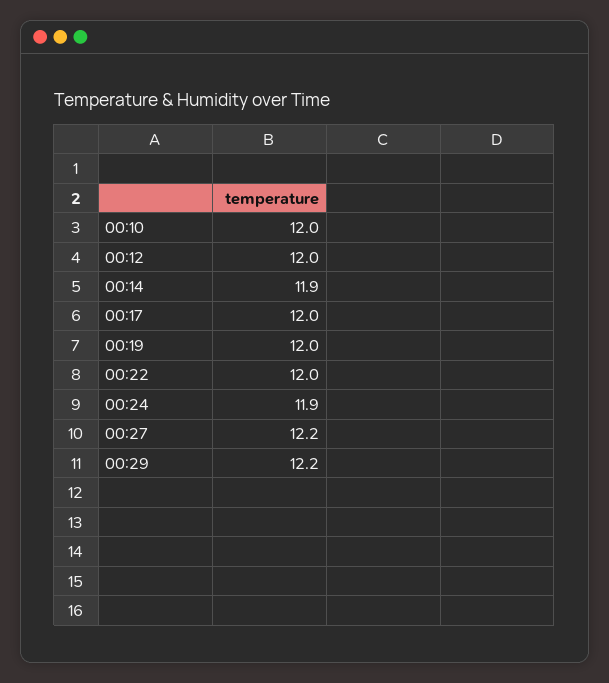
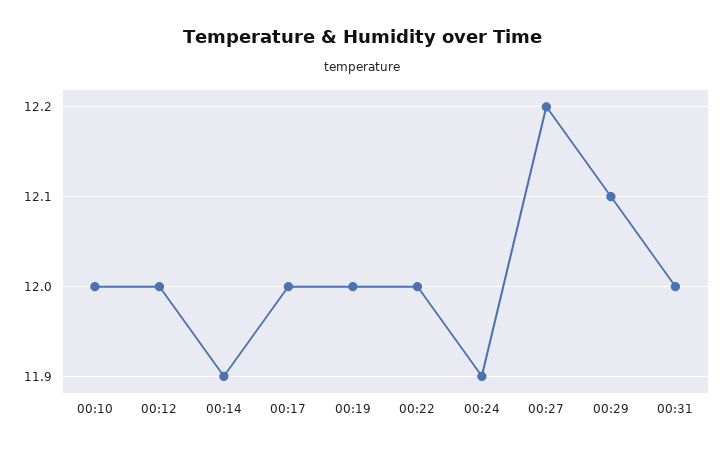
00:29: 12.2 -> 12.1
00:31: none -> 12

